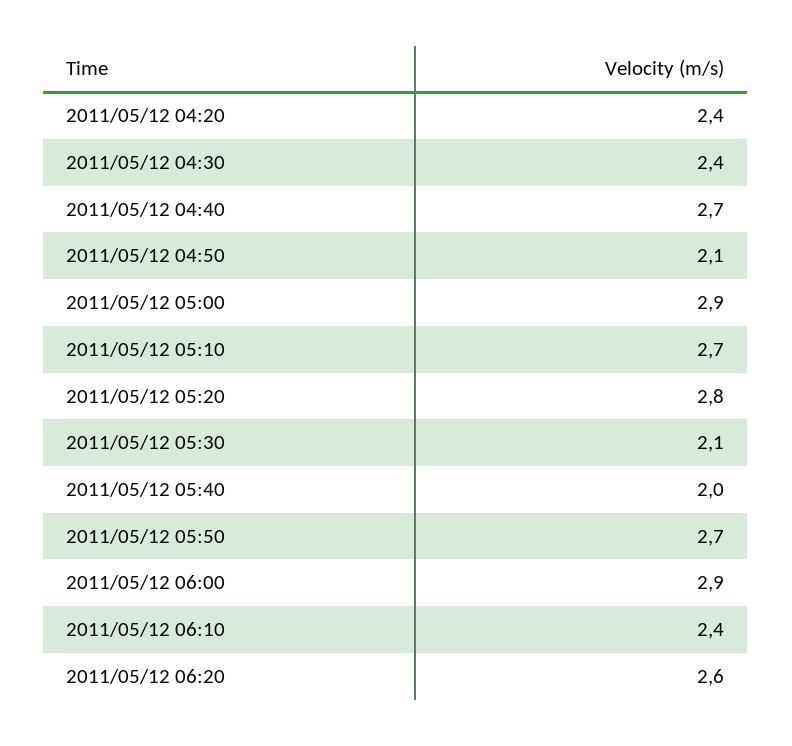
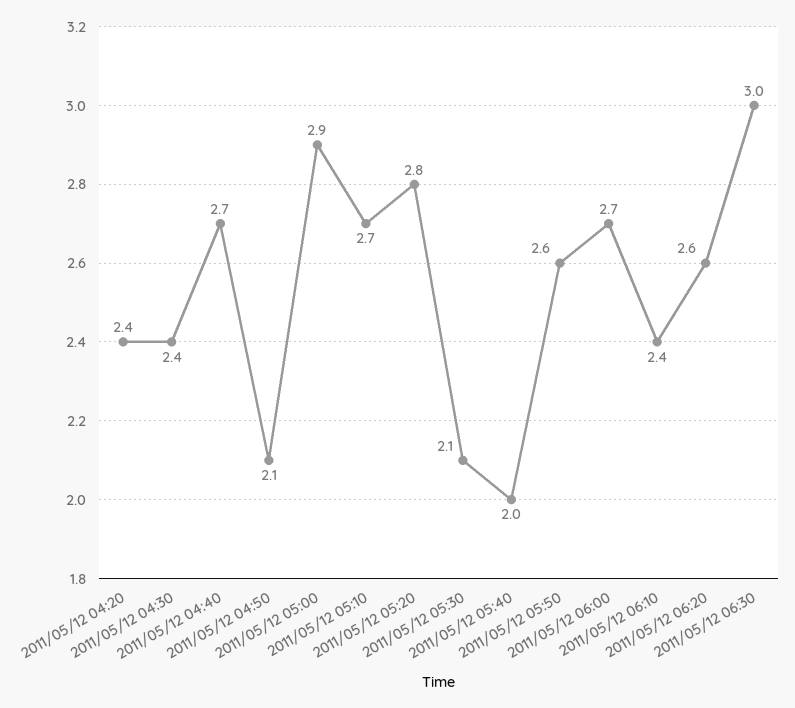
2011/05/12 05:50: 2.7 -> 2.6
2011/05/12 06:00: 2.9 -> 2.7
2011/05/12 06:30: none -> 3

